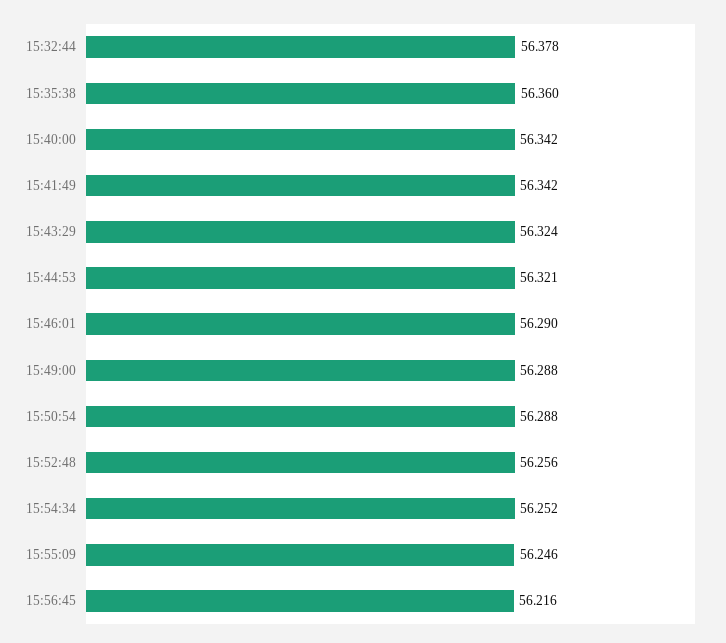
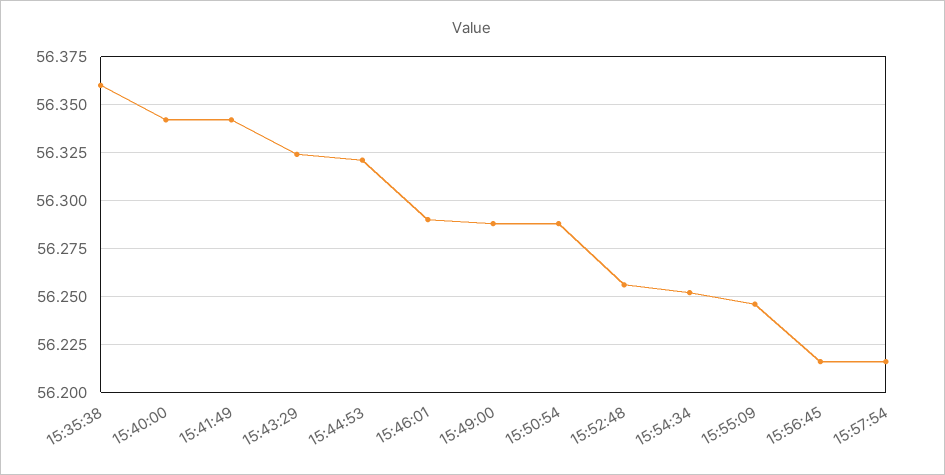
15:32:44: 56.378 -> none
15:57:54: none -> 56.215

